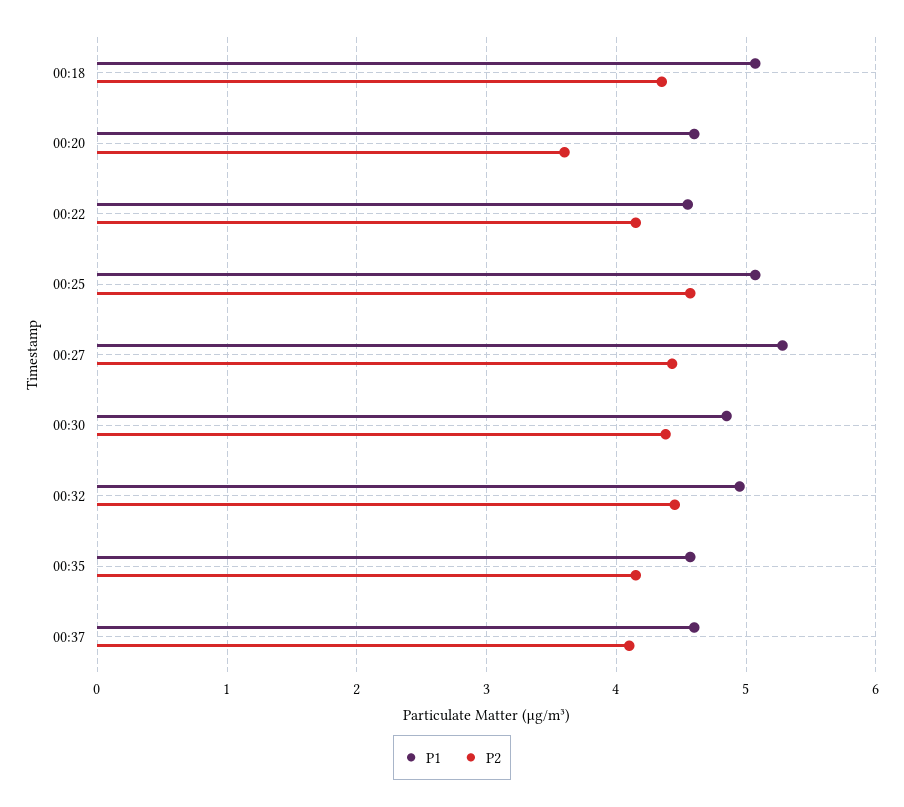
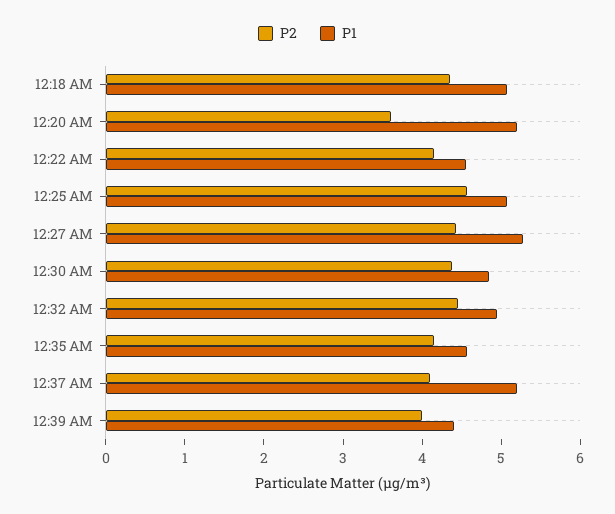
P1, 00:20: 4.6 -> 5.2
P1, 00:37: 4.6 -> 5.2
P2, 12:39 AM: none -> 4
P1, 12:39 AM: none -> 4.4

